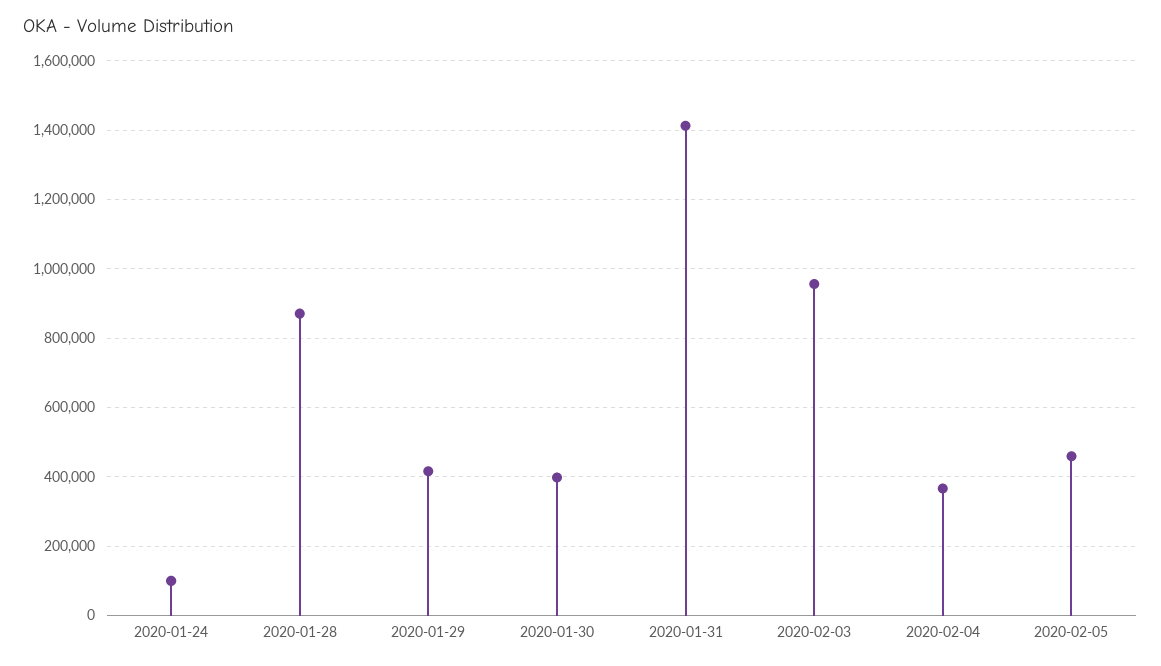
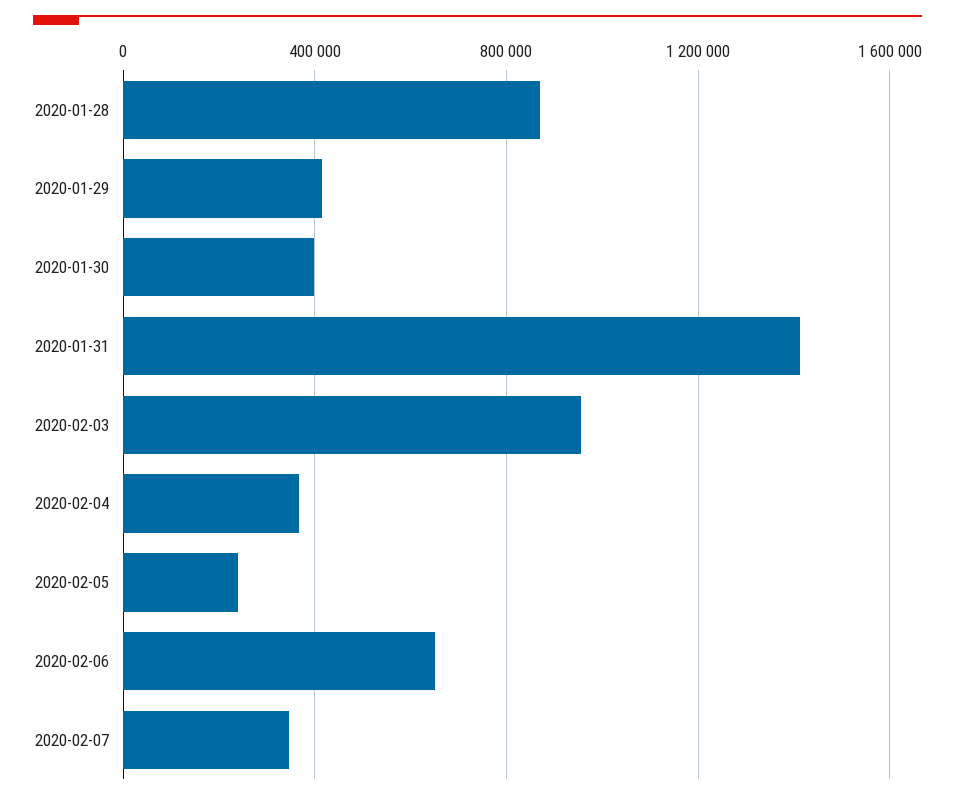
2020-01-24: 100000 -> none
2020-02-05: 460000 -> 250000
2020-02-06: none -> 650000
2020-02-07: none -> 350000

